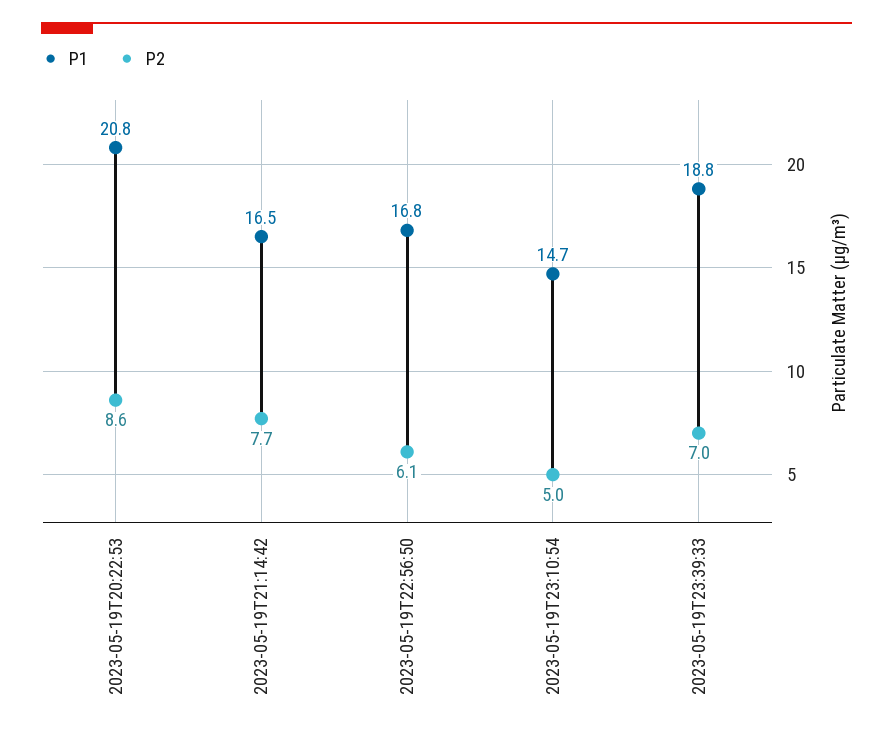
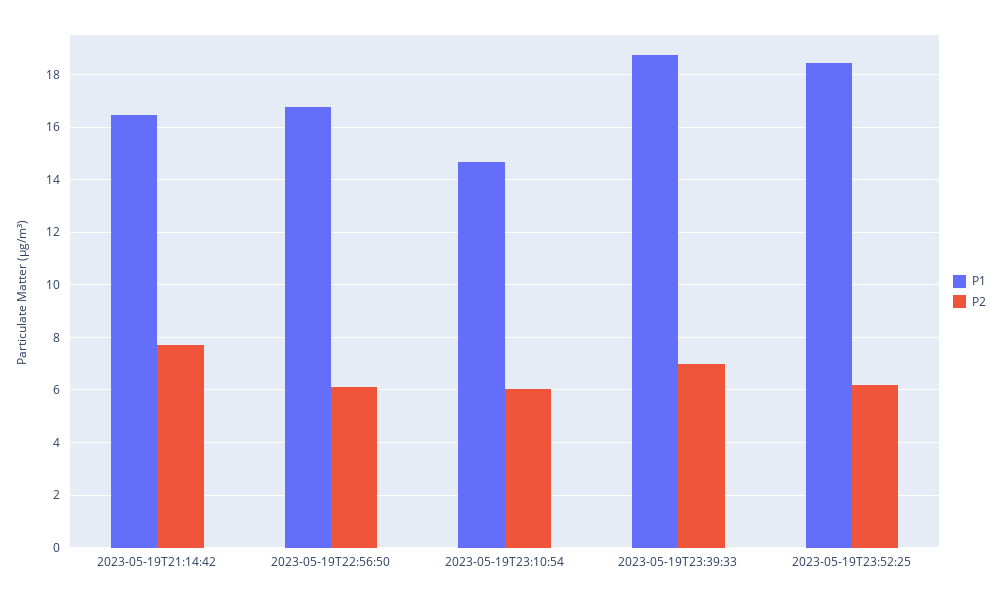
P1, 2023-05-19T20:22:53: 20.8 -> none
P2, 2023-05-19T20:22:53: 8.6 -> none
P2, 2023-05-19T23:10:54: 5 -> 6
P1, 2023-05-19T23:52:25: none -> 18.5
P2, 2023-05-19T23:52:25: none -> 6.25

